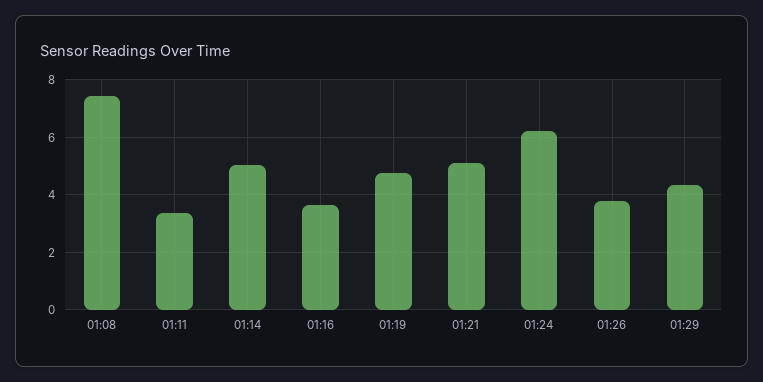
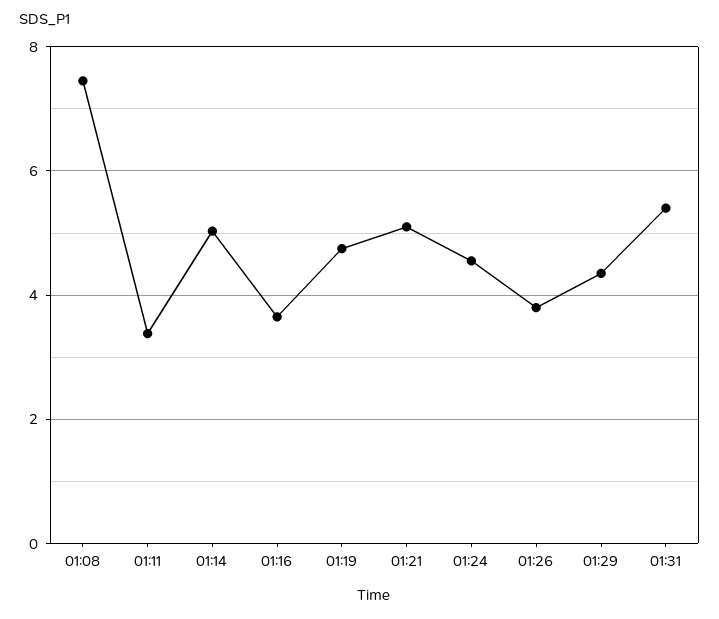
01:24: 6.25 -> 4.6
01:31: none -> 5.4

